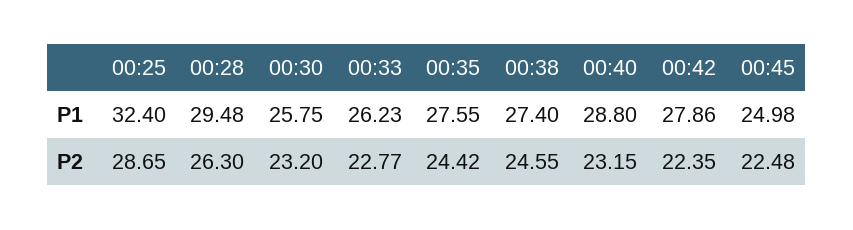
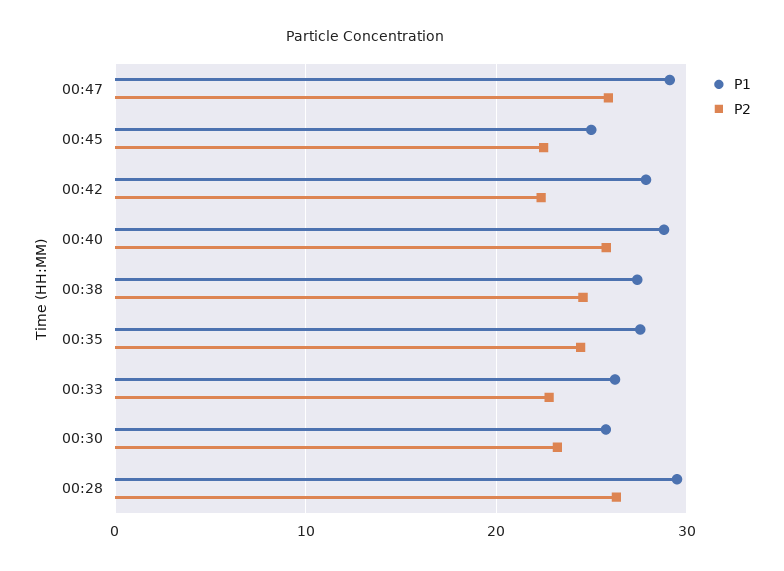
P1, 00:25: 32.4 -> none
P2, 00:25: 28.65 -> none
P2, 00:40: 23.15 -> 26
P1, 00:47: none -> 29
P2, 00:47: none -> 26

